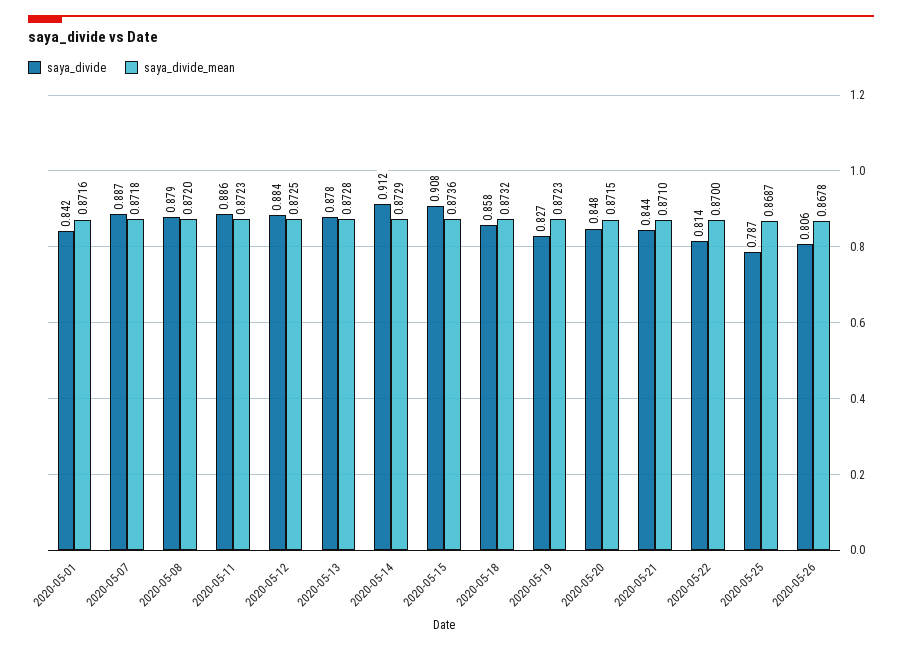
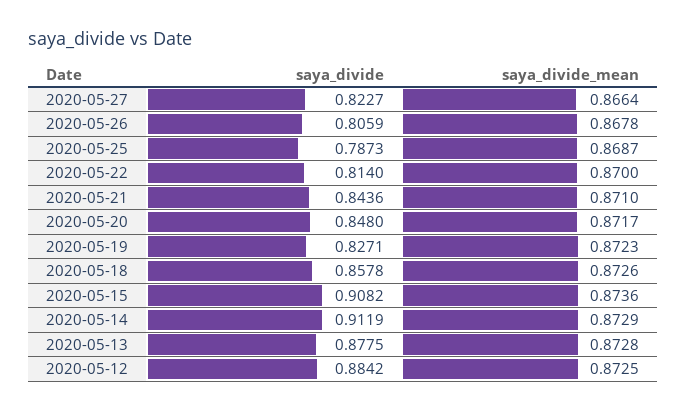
saya_divide, 2020-05-01: 0.842 -> none
saya_divide_mean, 2020-05-01: 0.8716 -> none
saya_divide, 2020-05-07: 0.887 -> none
saya_divide_mean, 2020-05-07: 0.8718 -> none
saya_divide, 2020-05-08: 0.879 -> none
saya_divide_mean, 2020-05-08: 0.872 -> none
saya_divide, 2020-05-11: 0.886 -> none
saya_divide_mean, 2020-05-11: 0.8723 -> none
saya_divide_mean, 2020-05-18: 0.8732 -> 0.8726
saya_divide_mean, 2020-05-20: 0.8715 -> 0.8717
saya_divide, 2020-05-27: none -> 0.8227
saya_divide_mean, 2020-05-27: none -> 0.8664

